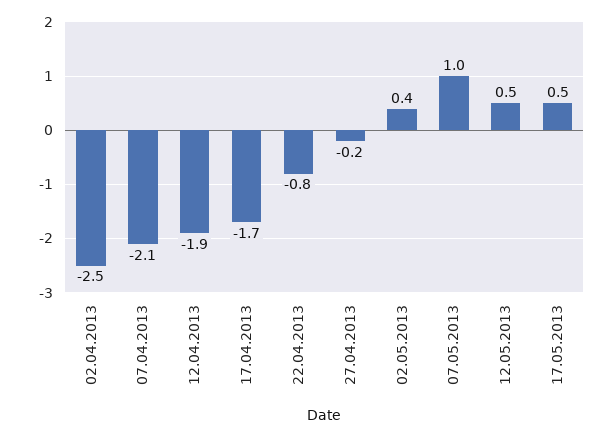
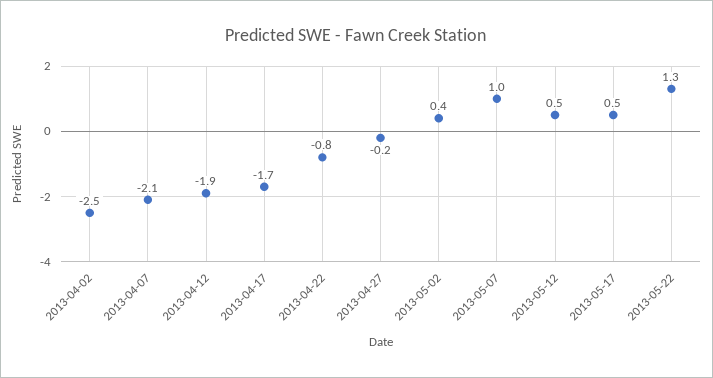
2013-05-22: none -> 1.3

